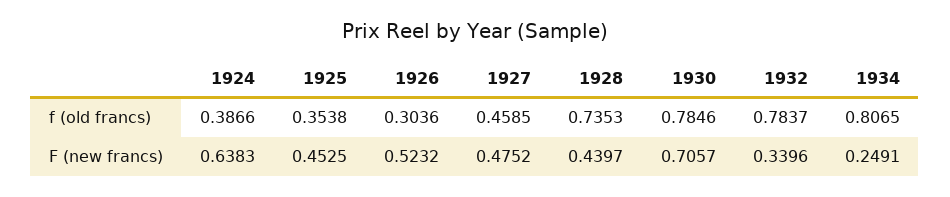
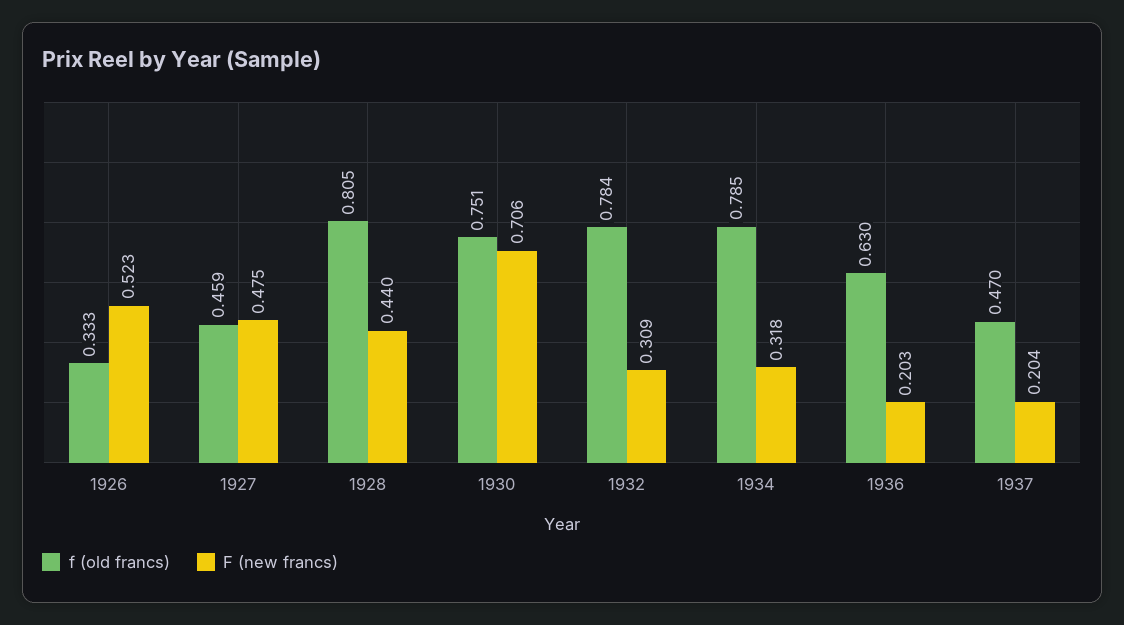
f (old francs), 1924: 0.3866 -> none
f (old francs), 1925: 0.3538 -> none
f (old francs), 1926: 0.3036 -> 0.333
f (old francs), 1928: 0.7353 -> 0.805
f (old francs), 1930: 0.7846 -> 0.751
f (old francs), 1934: 0.8065 -> 0.785
F (new francs), 1924: 0.6383 -> none
F (new francs), 1925: 0.4525 -> none
F (new francs), 1932: 0.3396 -> 0.309
F (new francs), 1934: 0.2491 -> 0.318
f (old francs), 1936: none -> 0.63
F (new francs), 1936: none -> 0.203
f (old francs), 1937: none -> 0.47
F (new francs), 1937: none -> 0.204

